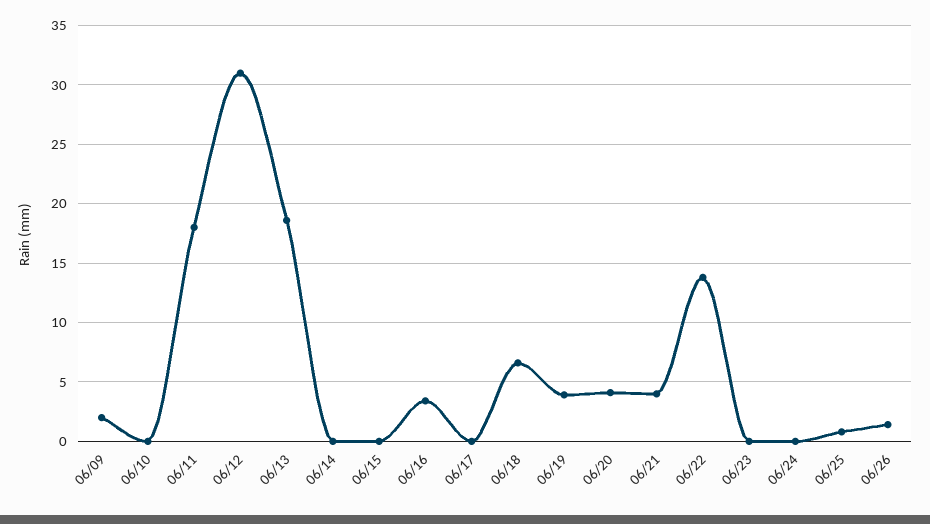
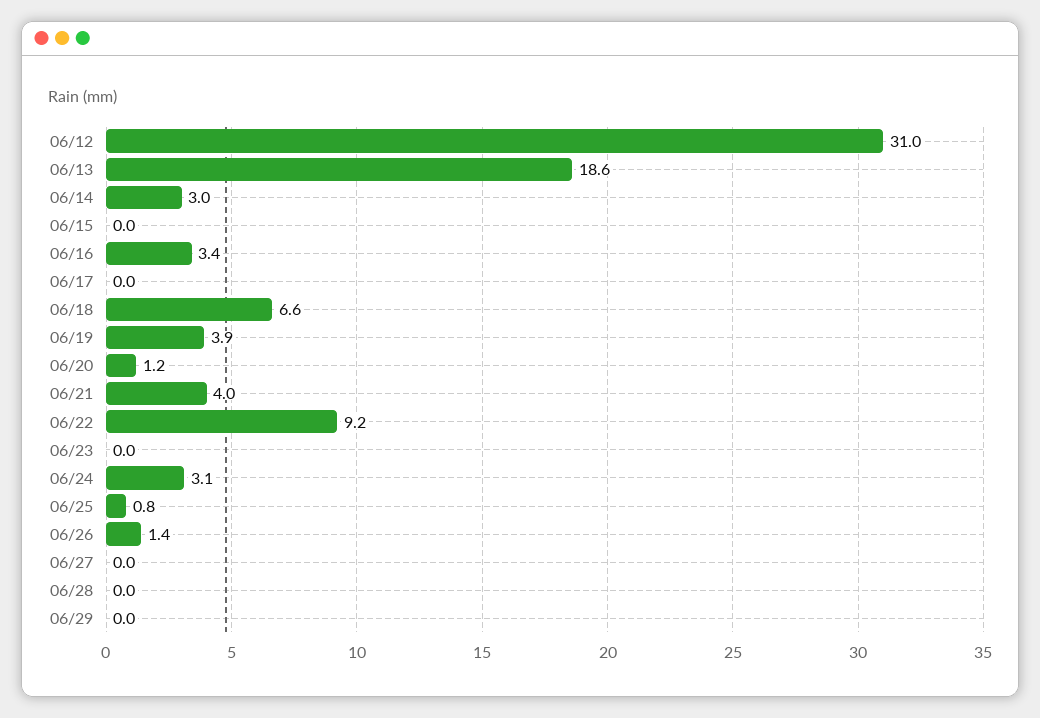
06/09: 2 -> none
06/10: 0 -> none
06/11: 18 -> none
06/14: 0 -> 3
06/20: 4 -> 1.2
06/22: 14 -> 9.2
06/24: 0 -> 3.1
06/27: none -> 0
06/28: none -> 0
06/29: none -> 0

